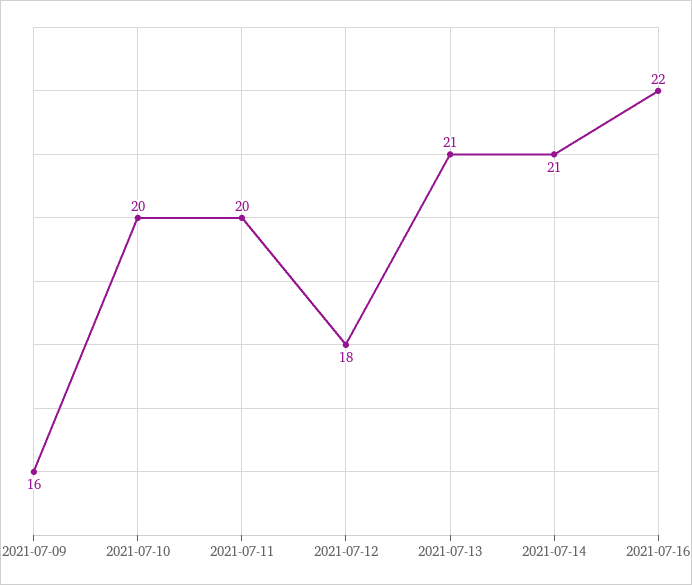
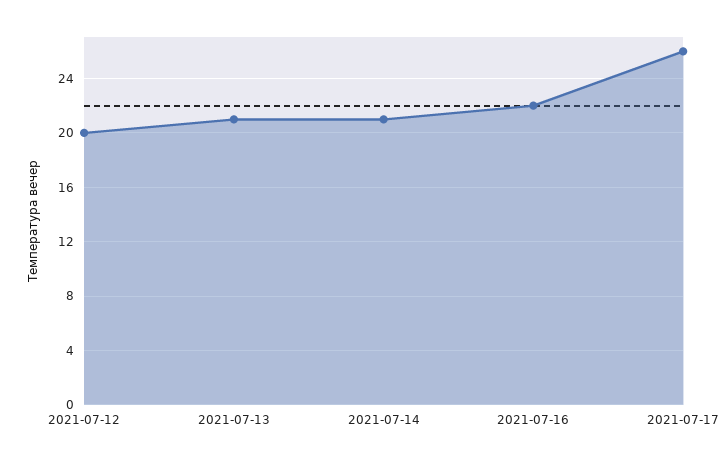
2021-07-09: 16 -> none
2021-07-10: 20 -> none
2021-07-11: 20 -> none
2021-07-12: 18 -> 20
2021-07-17: none -> 26

